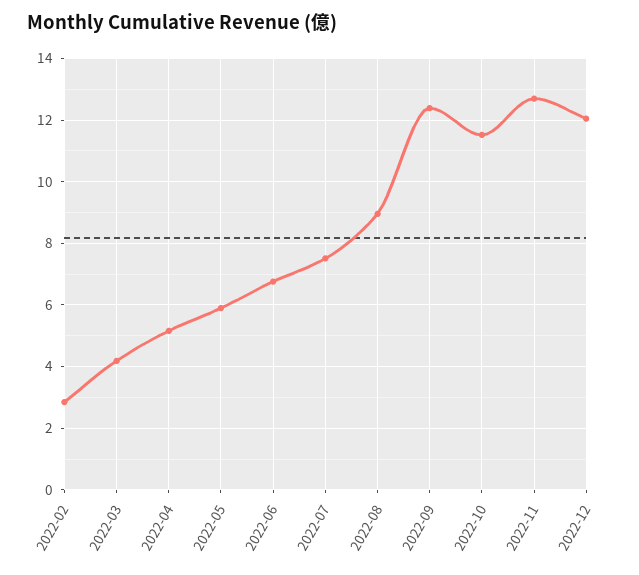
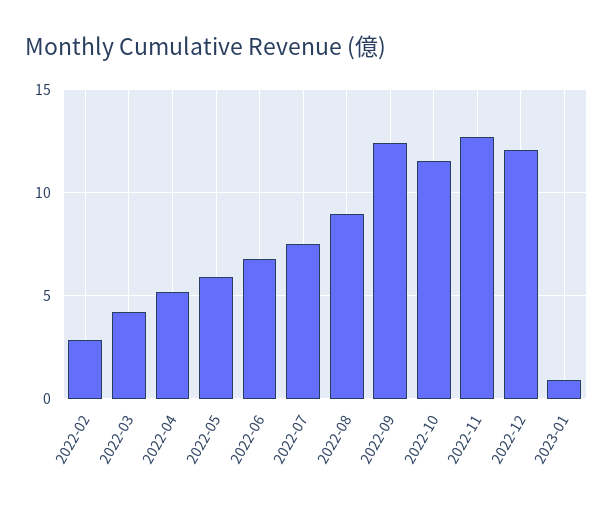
2023-01: none -> 1

